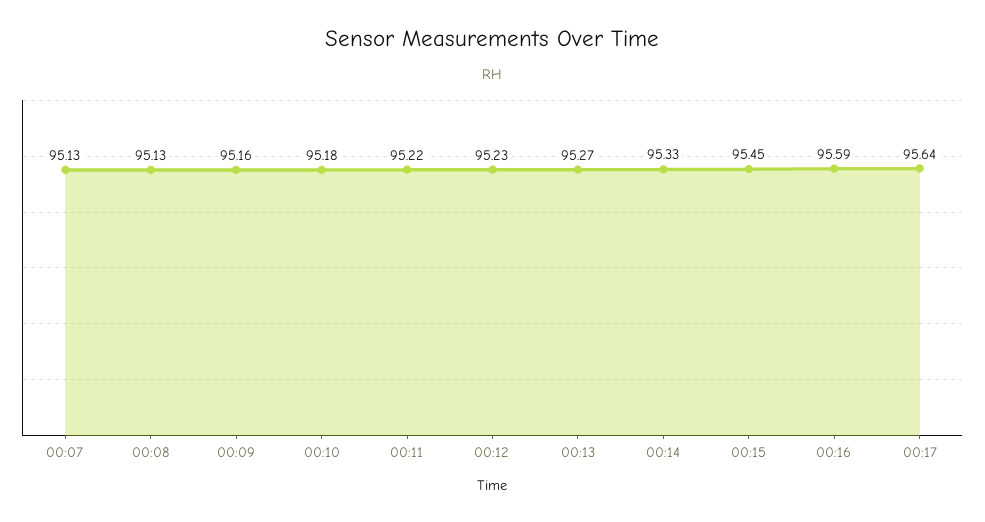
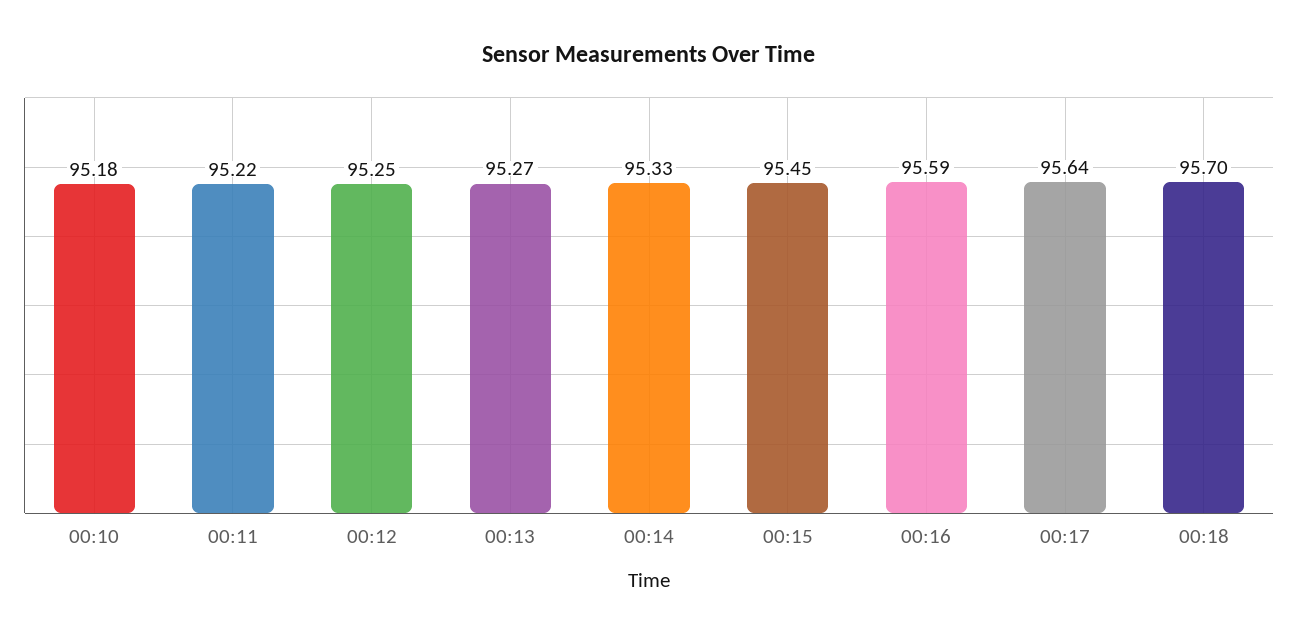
00:07: 95.13 -> none
00:08: 95.13 -> none
00:09: 95.16 -> none
00:12: 95.23 -> 95.25
00:18: none -> 95.7

